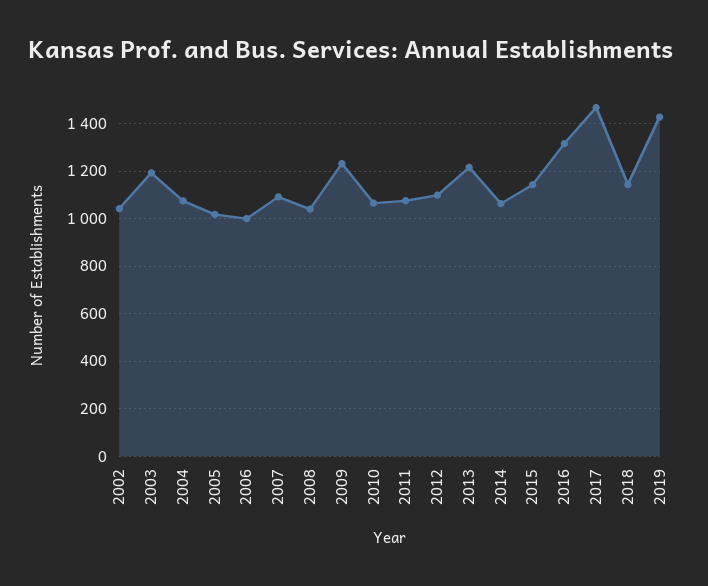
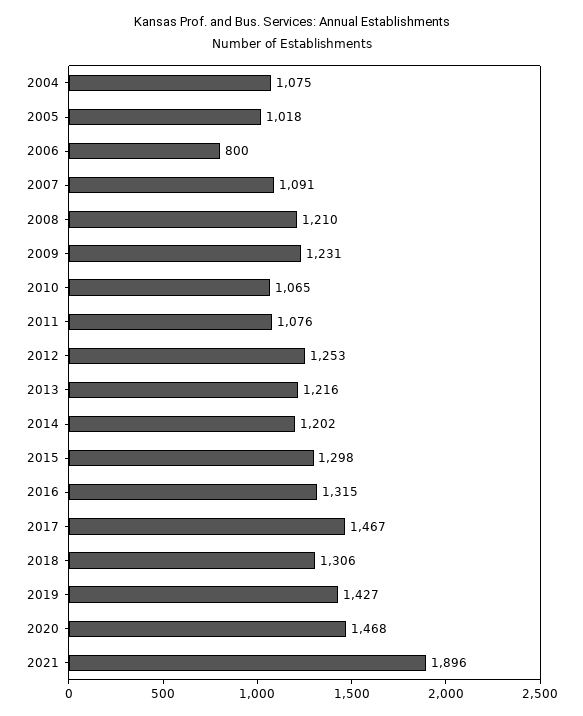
2002: 1050 -> none
2003: 1200 -> none
2006: 1000 -> 800
2008: 1050 -> 1210
2012: 1100 -> 1253
2014: 1050 -> 1202
2015: 1150 -> 1298
2018: 1150 -> 1306
2020: none -> 1468
2021: none -> 1896

